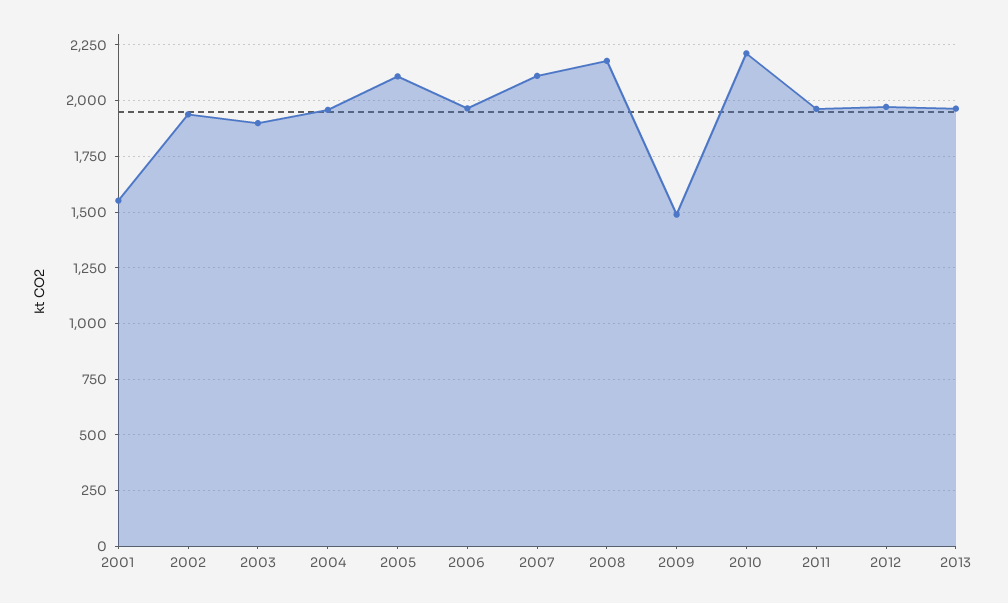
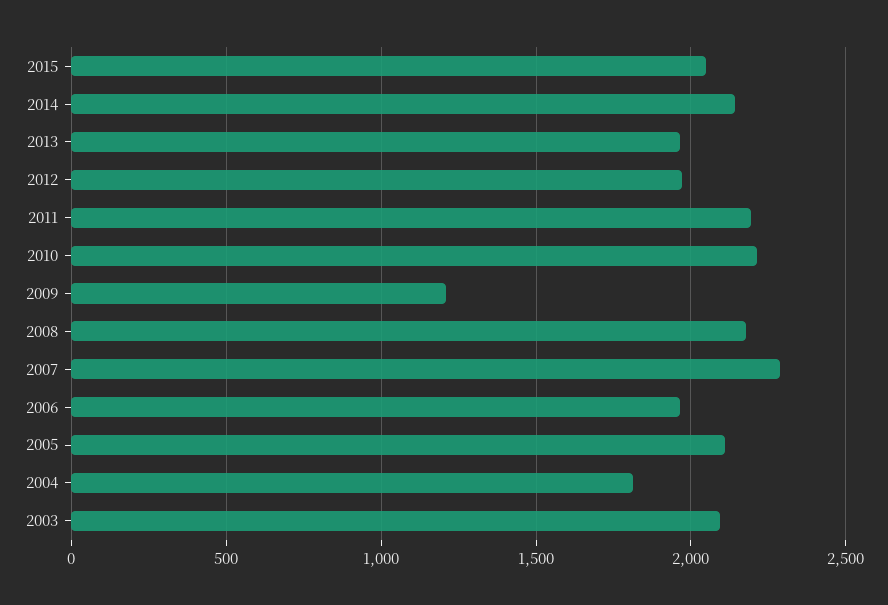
2001: 1550 -> none
2002: 1950 -> none
2003: 1900 -> 2100
2004: 1950 -> 1800
2007: 2100 -> 2300
2009: 1500 -> 1200
2011: 1950 -> 2200
2015: none -> 2050
2014: none -> 2150

